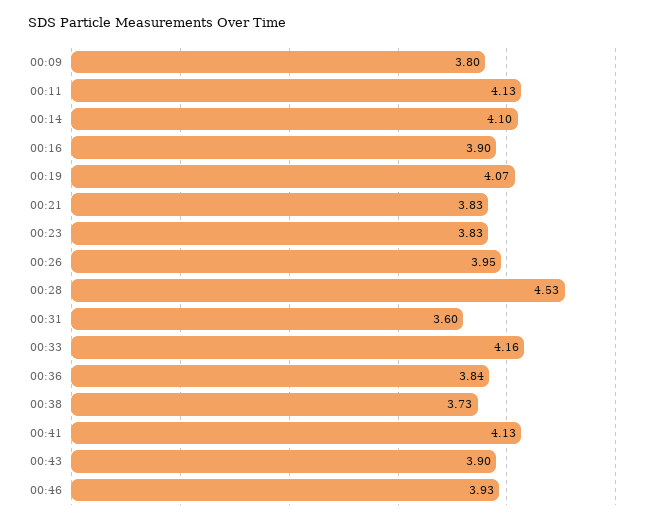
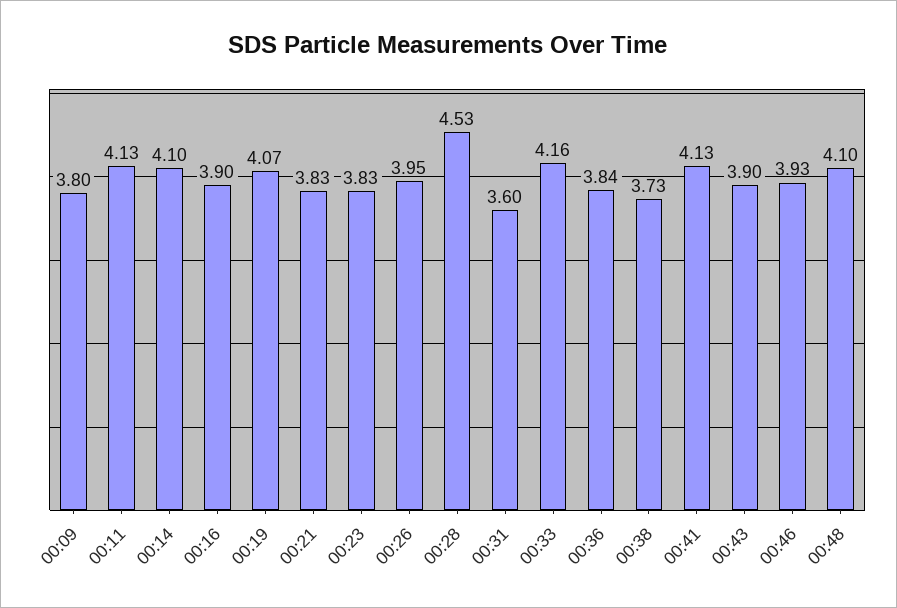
00:48: none -> 4.1

